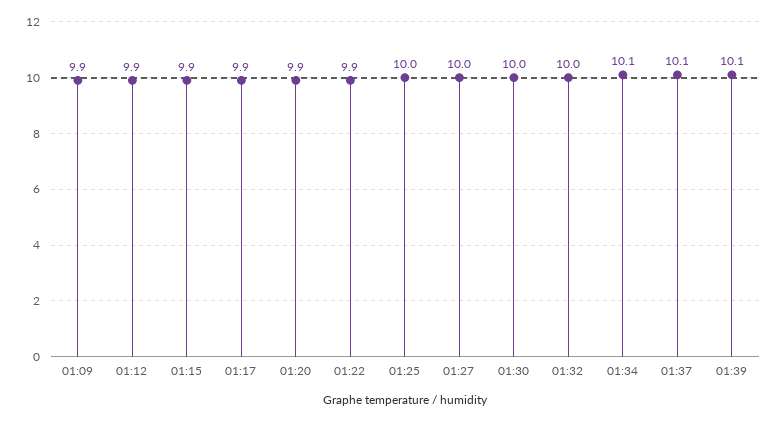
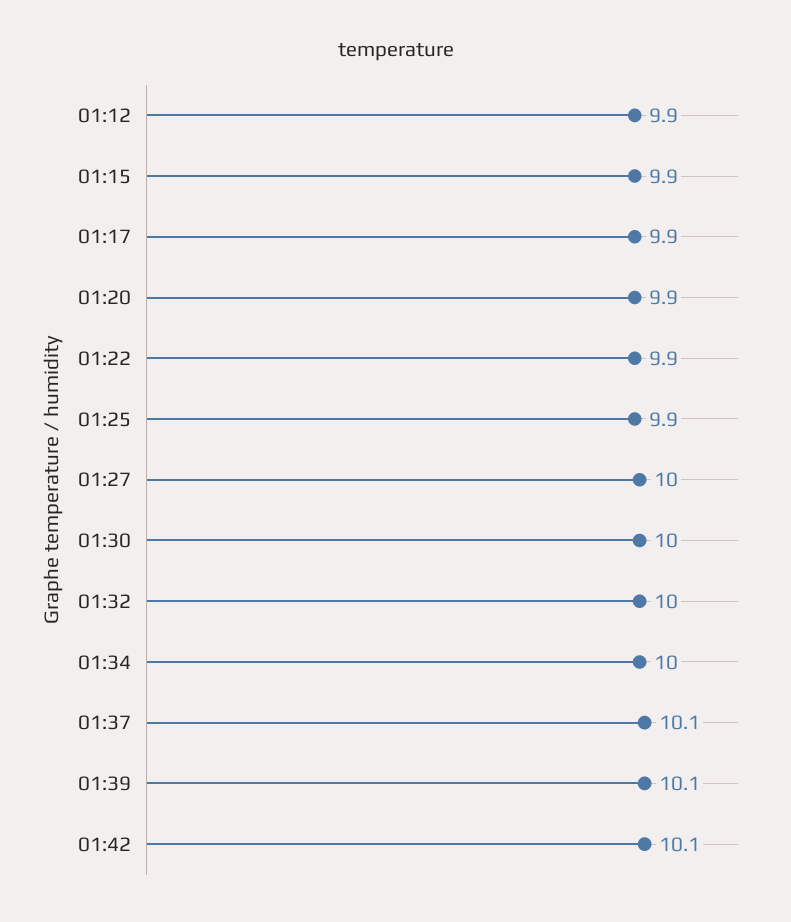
01:09: 9.9 -> none
01:25: 10 -> 9.9
01:34: 10.1 -> 10
01:42: none -> 10.1

